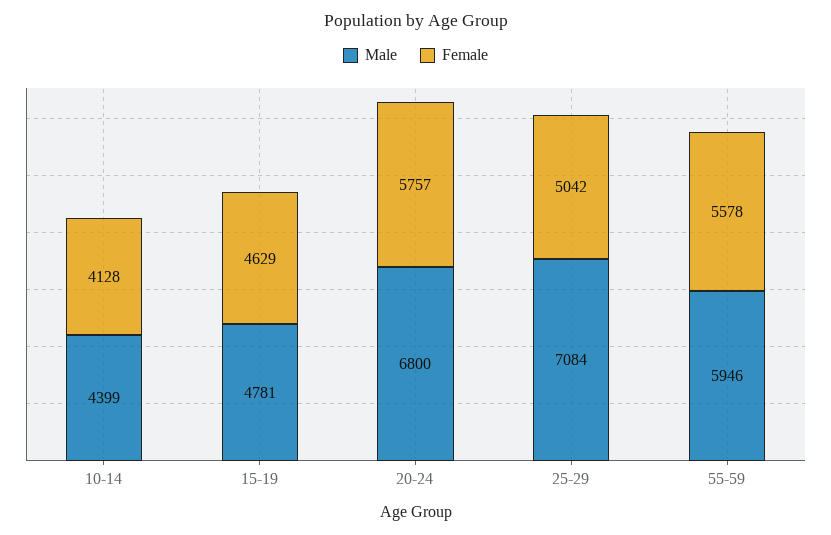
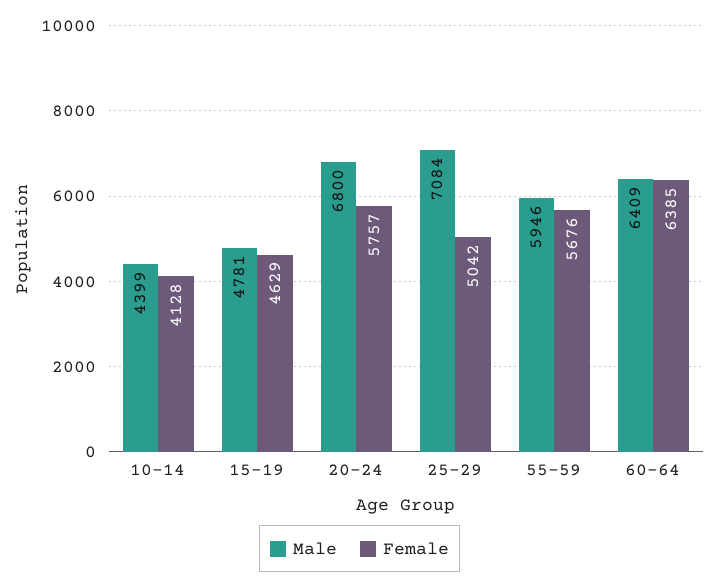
Female, 55-59: 5578 -> 5676
Male, 60-64: none -> 6409
Female, 60-64: none -> 6385

